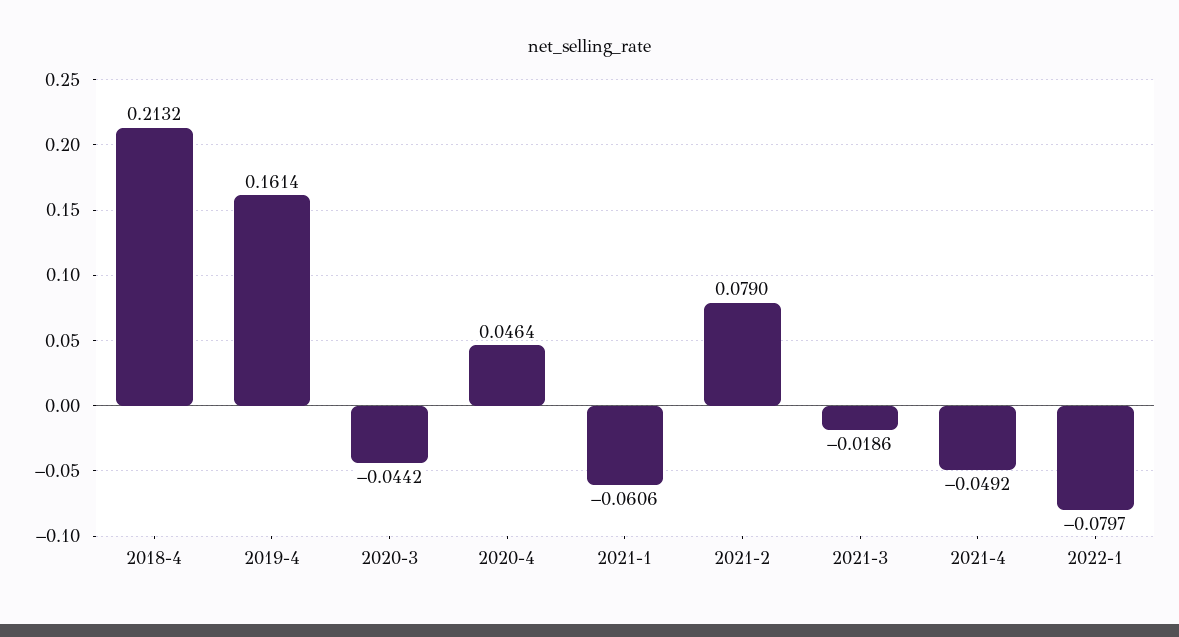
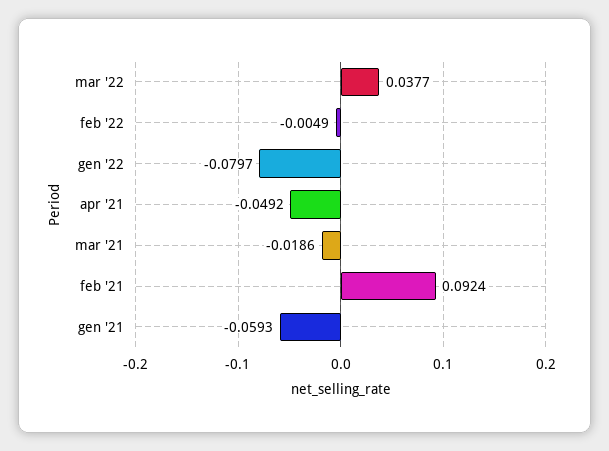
2018-4: 0.2132 -> none
2019-4: 0.1614 -> none
2020-3: -0.0442 -> none
2020-4: 0.0464 -> none
2021-1: -0.0606 -> -0.0593
2021-2: 0.079 -> 0.0924
mar '22: none -> 0.0377
feb '22: none -> -0.0049

